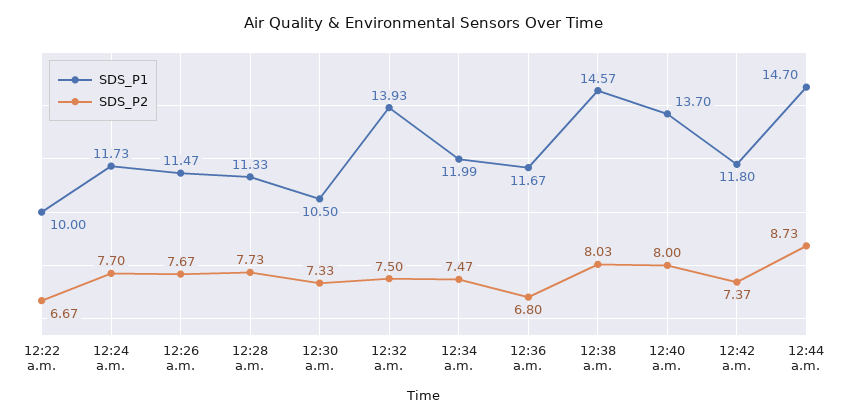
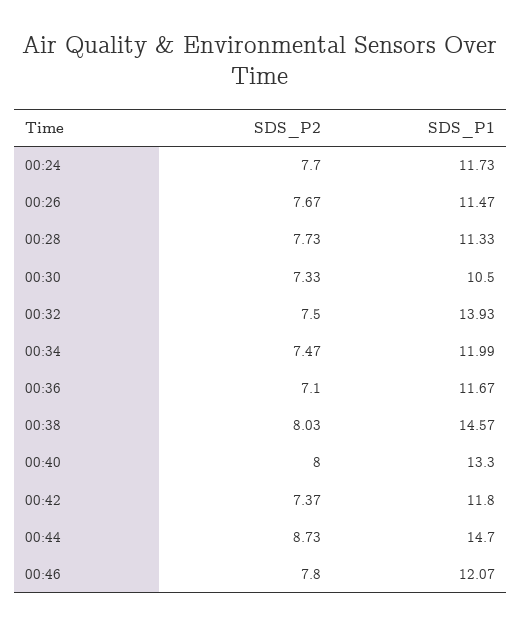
SDS_P1, 12:22 a.m.: 10 -> none
SDS_P2, 12:22 a.m.: 6.67 -> none
SDS_P2, 12:36 a.m.: 6.8 -> 7.1
SDS_P1, 12:40 a.m.: 13.7 -> 13.3
SDS_P2, 00:46: none -> 7.8
SDS_P1, 00:46: none -> 12.07

